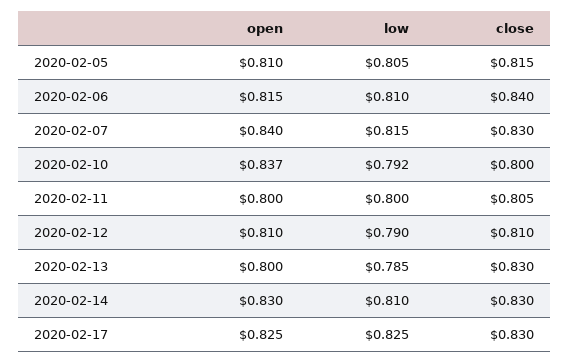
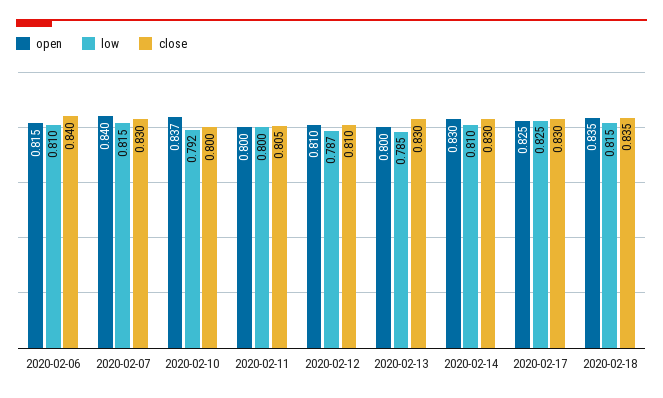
open, 2020-02-05: 0.81 -> none
low, 2020-02-05: 0.805 -> none
close, 2020-02-05: 0.815 -> none
low, 2020-02-12: 0.79 -> 0.787
open, 2020-02-18: none -> 0.835
low, 2020-02-18: none -> 0.815
close, 2020-02-18: none -> 0.835

